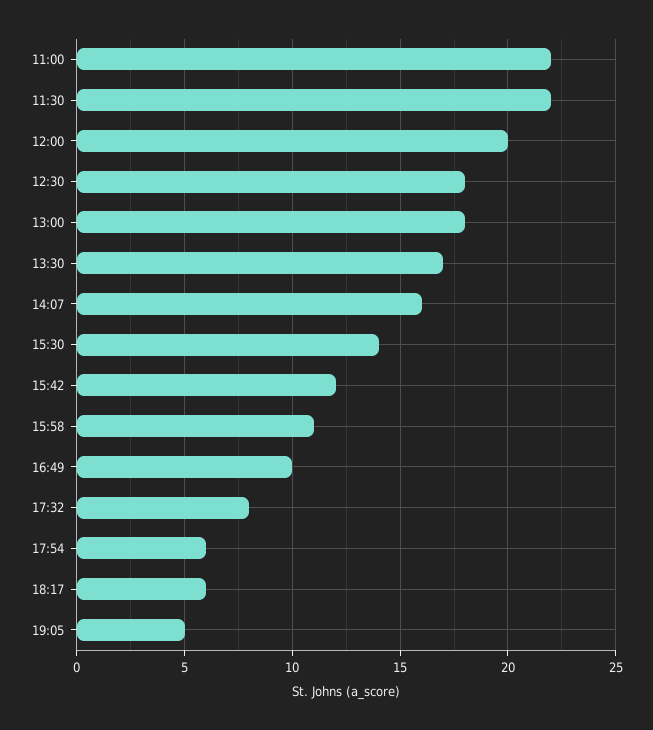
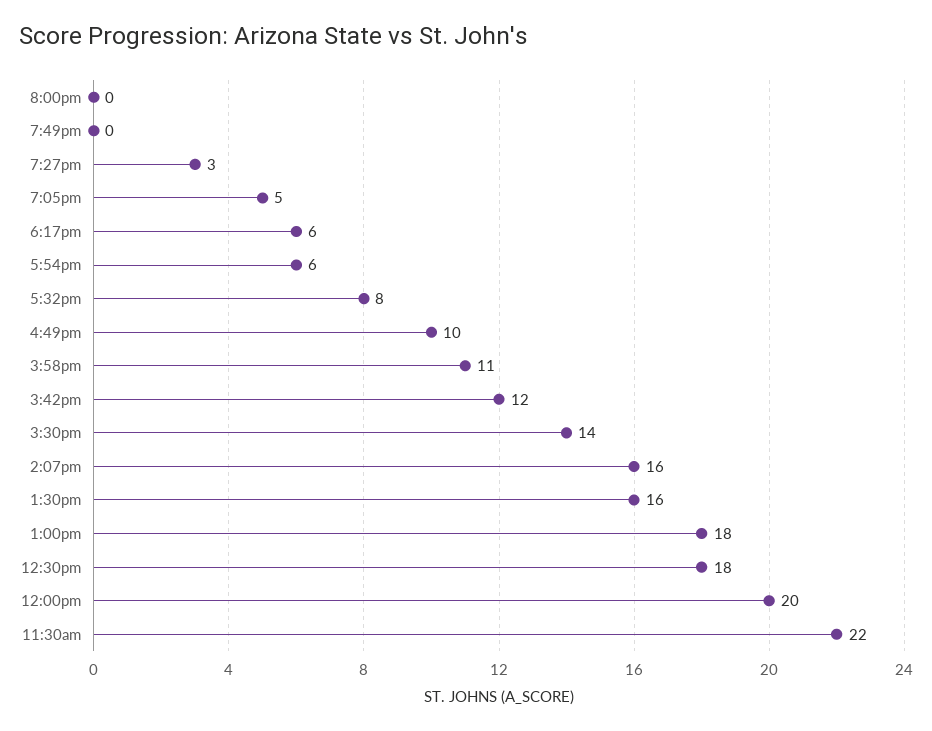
11:00: 22 -> none
13:30: 17 -> 16
8:00pm: none -> 0
7:49pm: none -> 0
7:27pm: none -> 3

